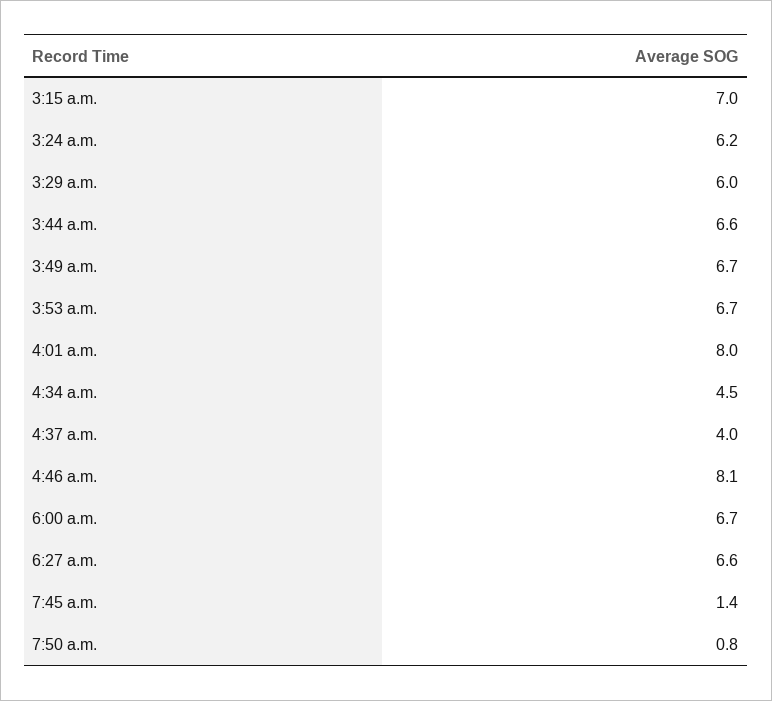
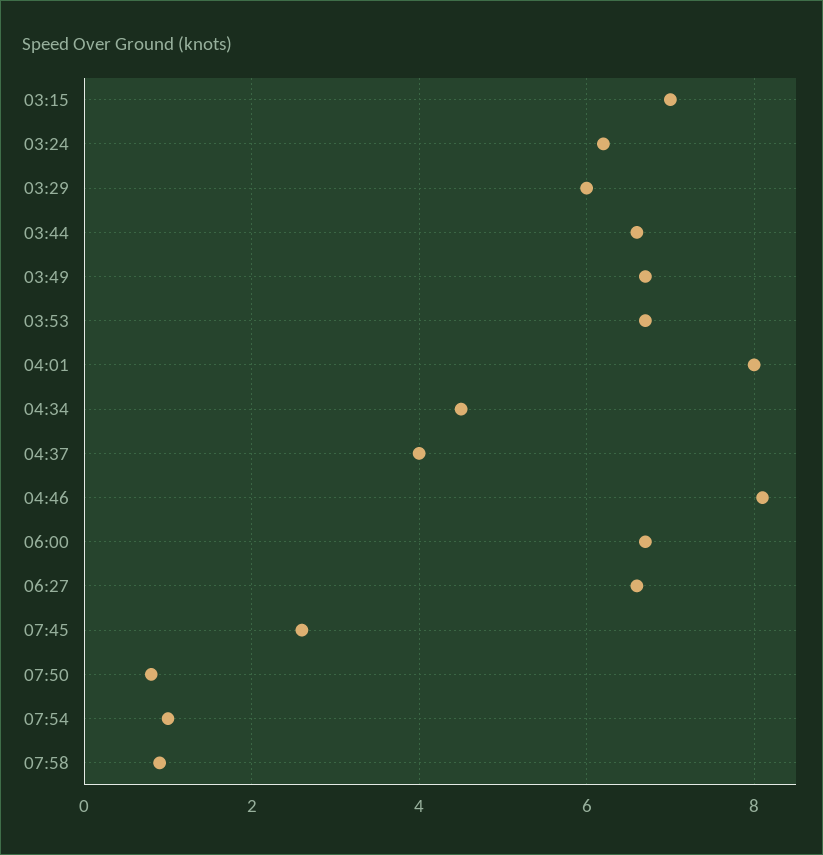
7:45 a.m.: 1.4 -> 2.5
07:54: none -> 1
07:58: none -> 1

